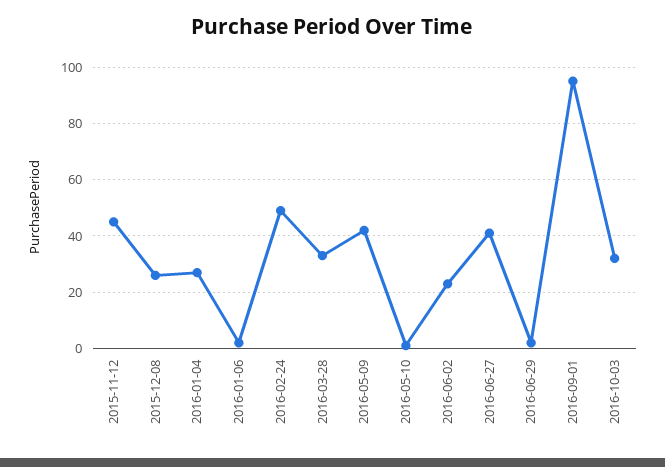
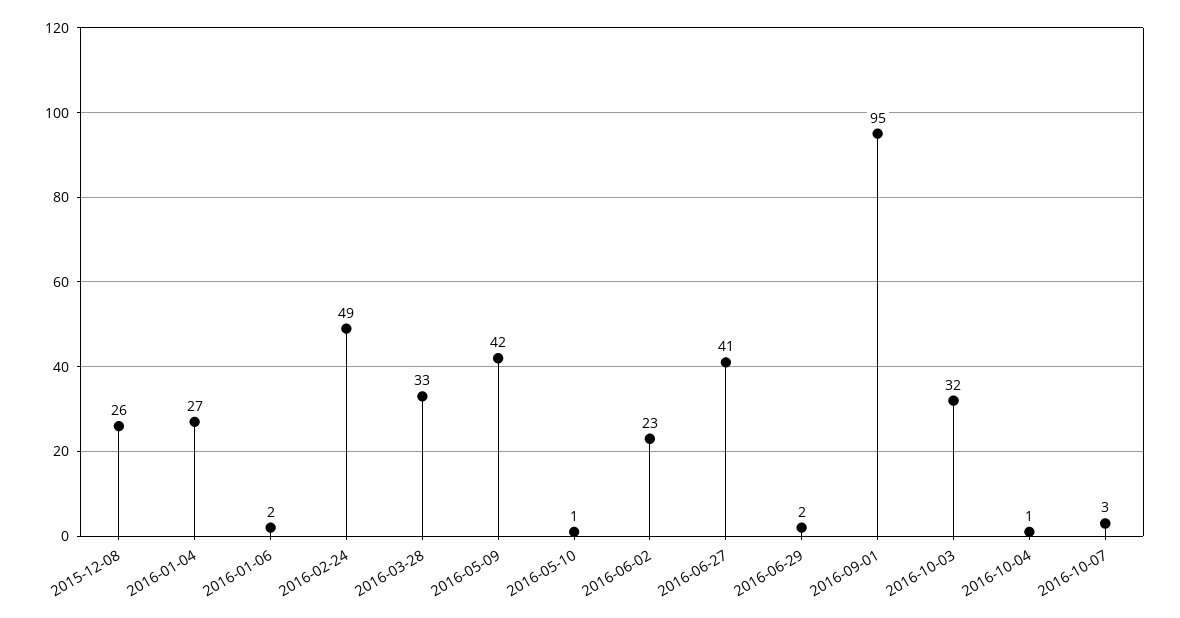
2015-11-12: 45 -> none
2016-10-04: none -> 1
2016-10-07: none -> 3

